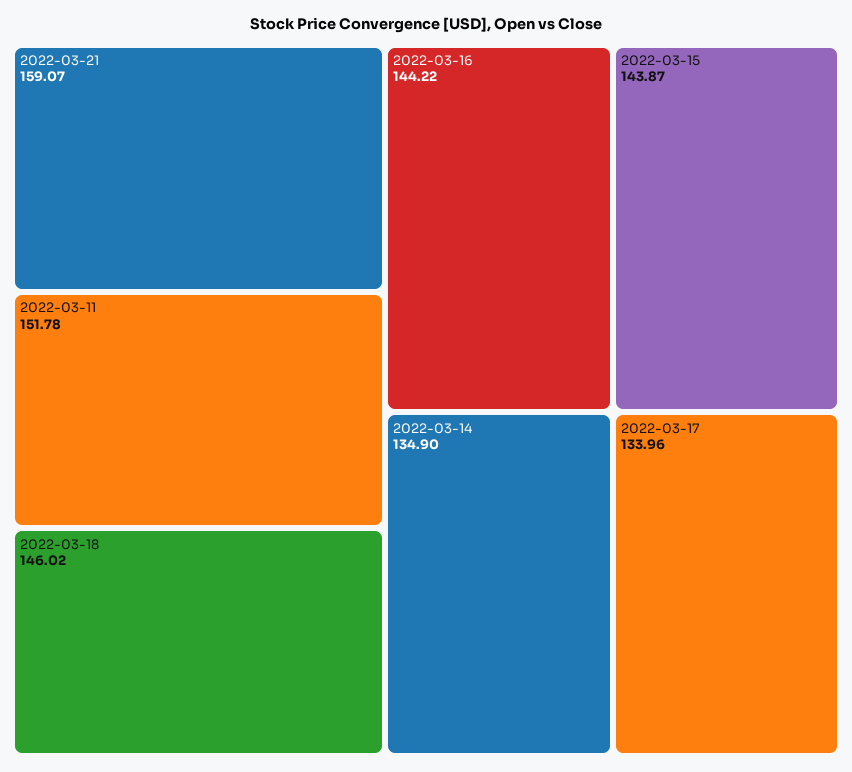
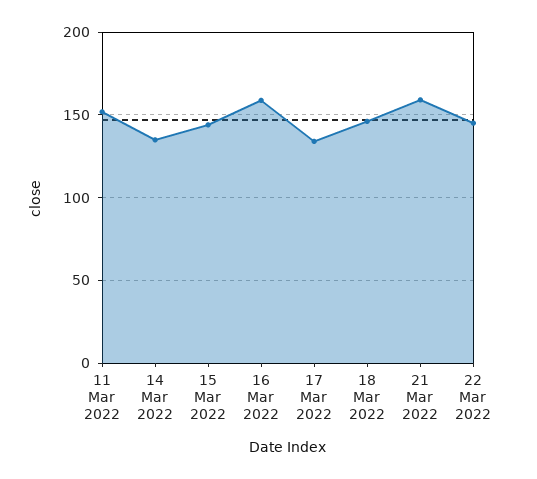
2022-03-16: 144.22 -> 160
22 Mar 2022: none -> 145

